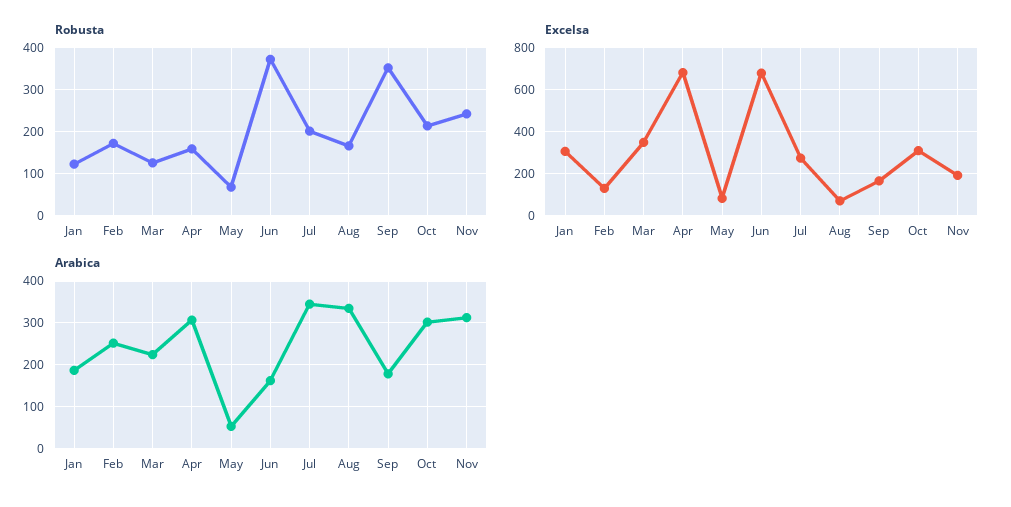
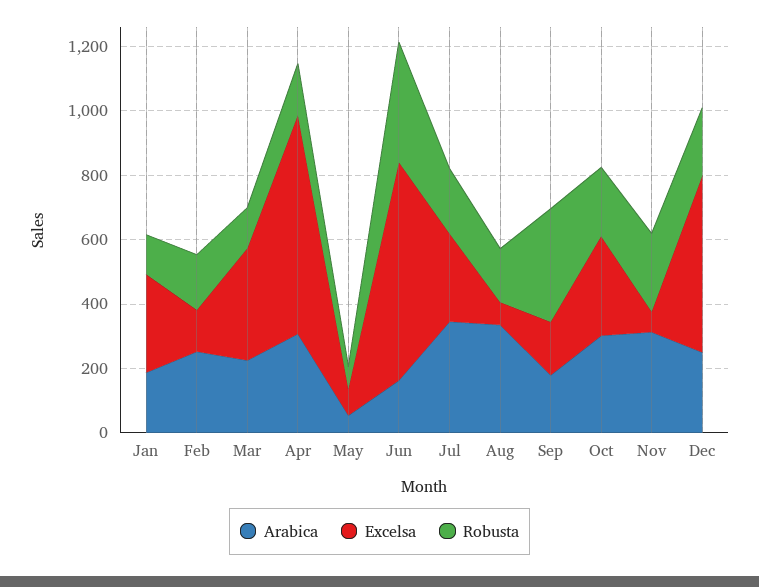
Excelsa, Nov: 200 -> 50
Arabica, Dec: none -> 250
Excelsa, Dec: none -> 550
Robusta, Dec: none -> 200

